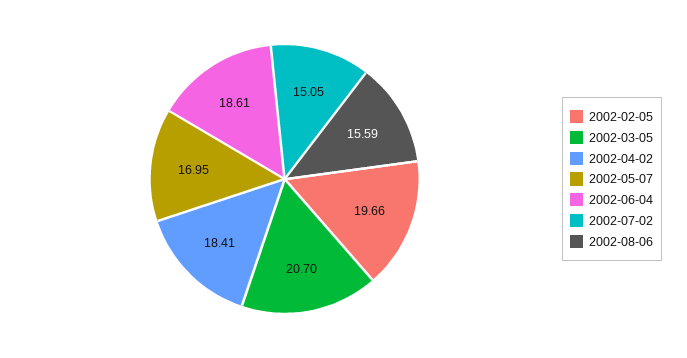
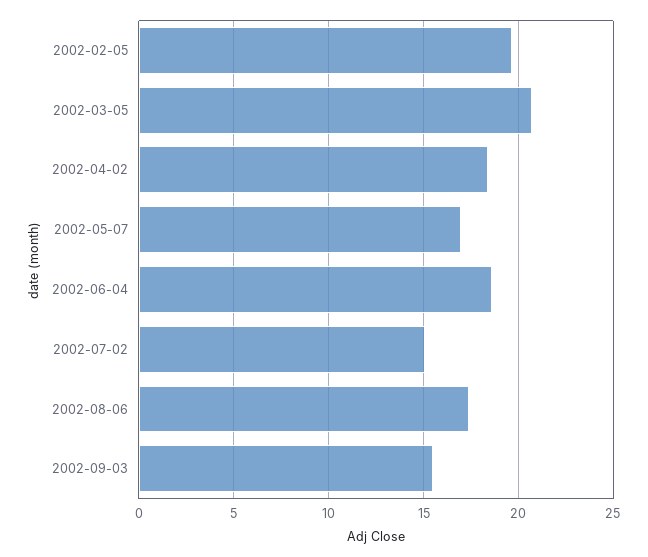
2002-08-06: 15.59 -> 17.5
2002-09-03: none -> 15.5

